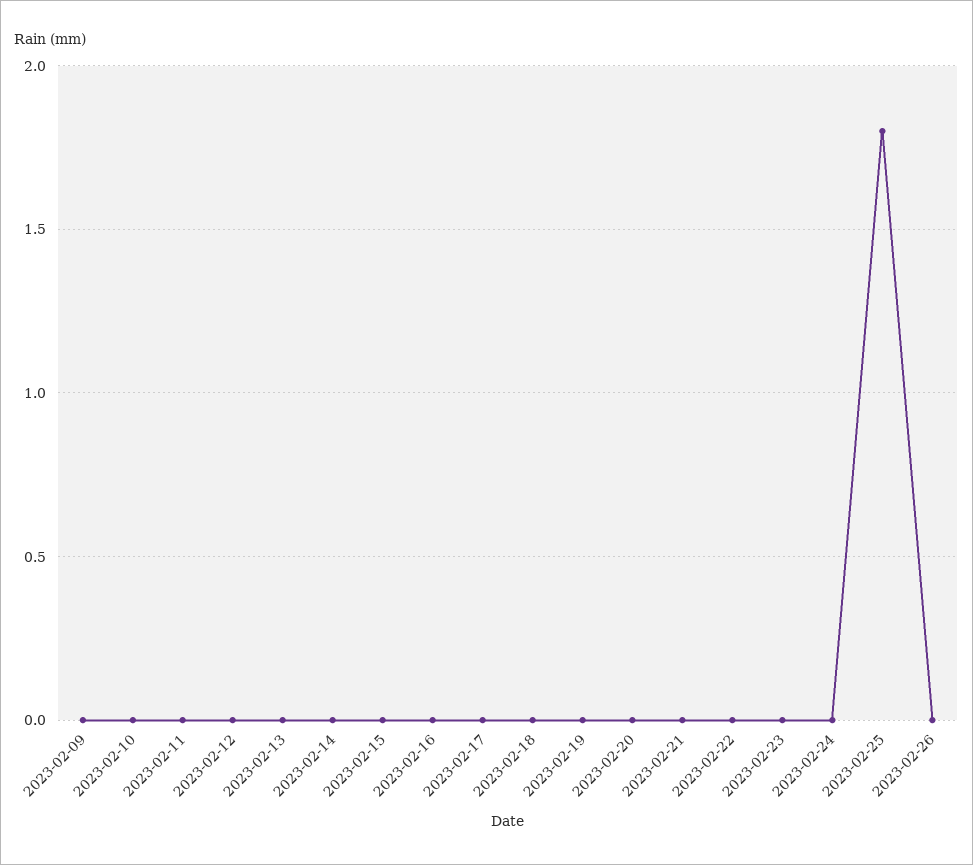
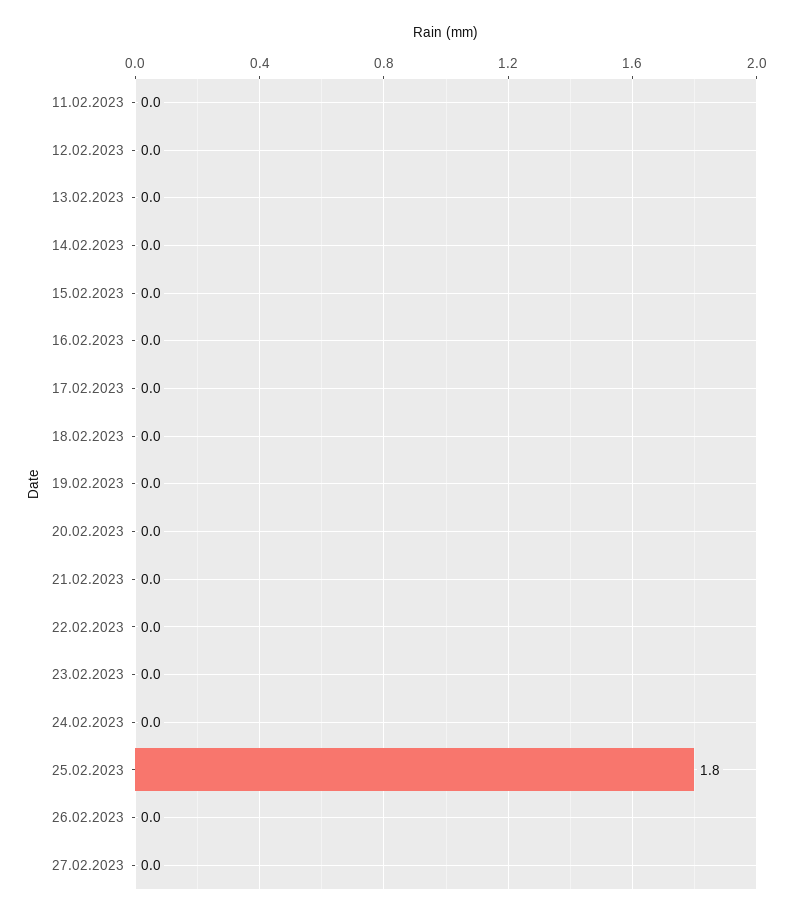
2023-02-09: 0 -> none
2023-02-10: 0 -> none
27.02.2023: none -> 0

